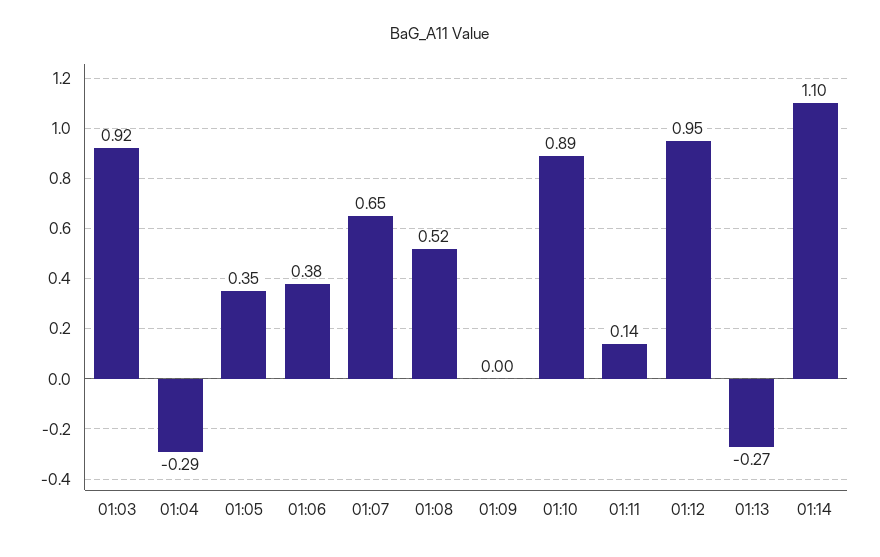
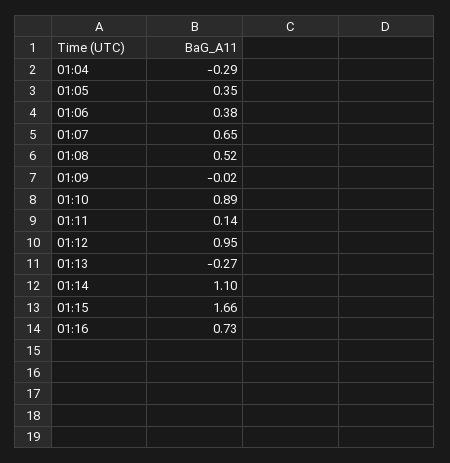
01:03: 0.92 -> none
01:09: 0 -> -0.02
01:15: none -> 1.66
01:16: none -> 0.73

